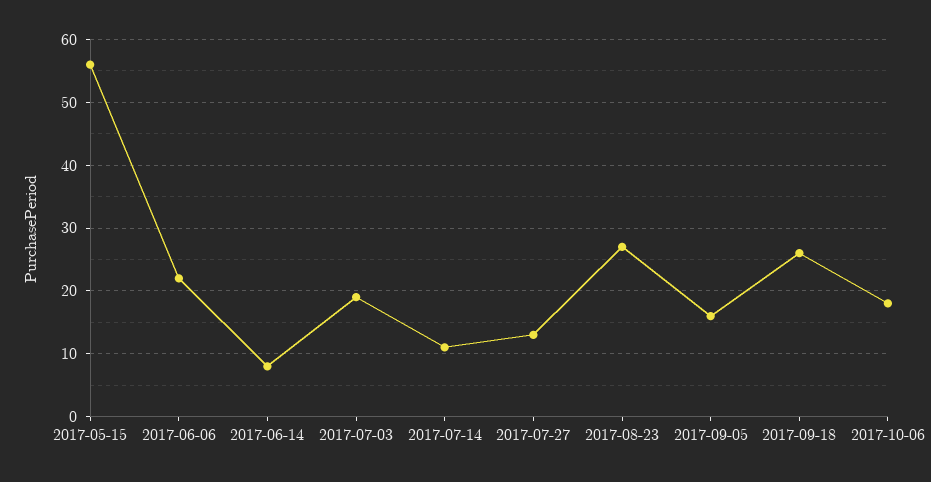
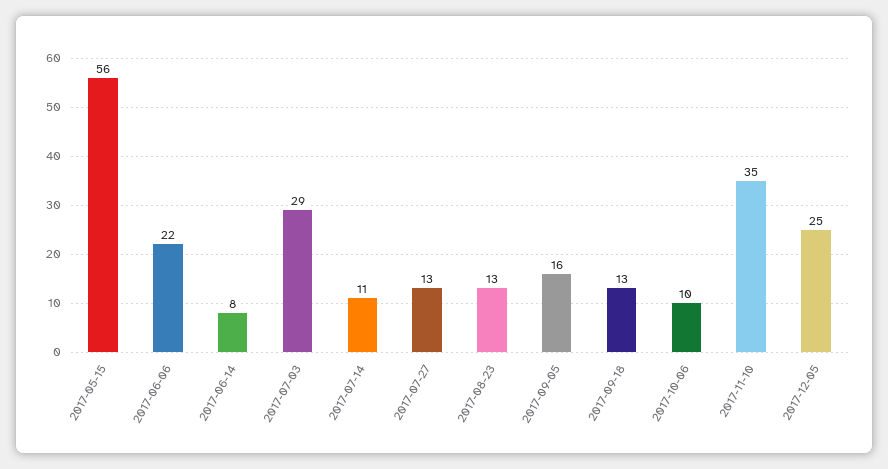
2017-07-03: 19 -> 29
2017-08-23: 27 -> 13
2017-09-18: 26 -> 13
2017-10-06: 18 -> 10
2017-11-10: none -> 35
2017-12-05: none -> 25

